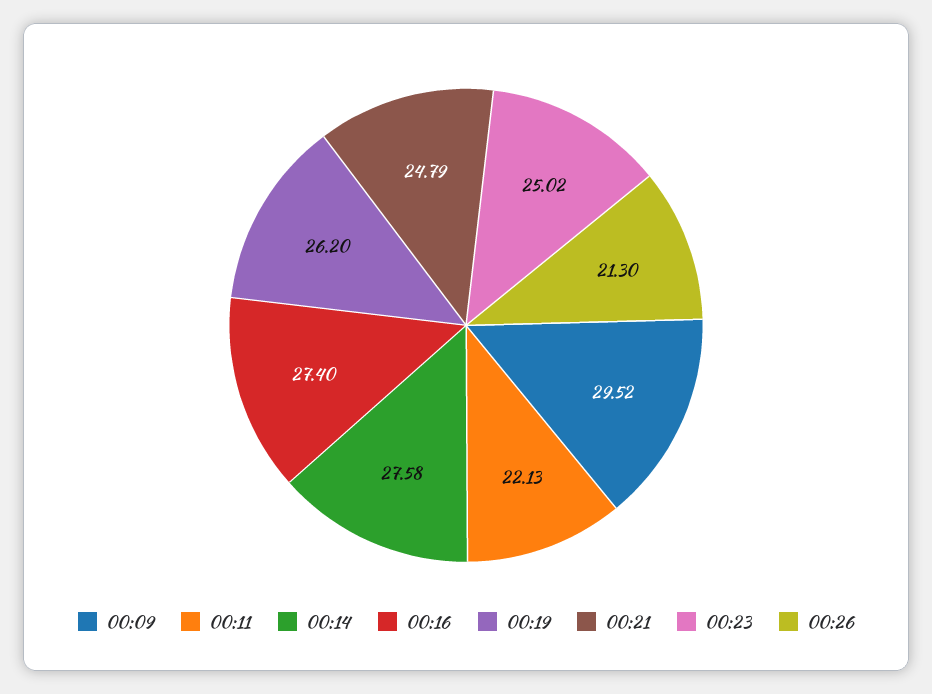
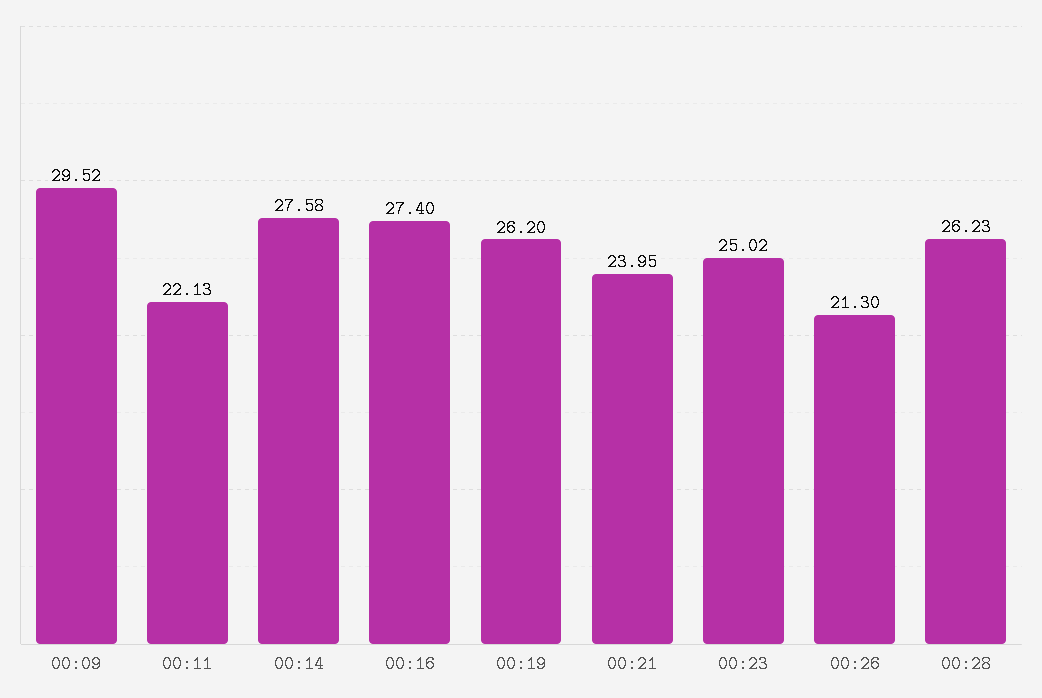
00:21: 24.79 -> 23.95
00:28: none -> 26.23

